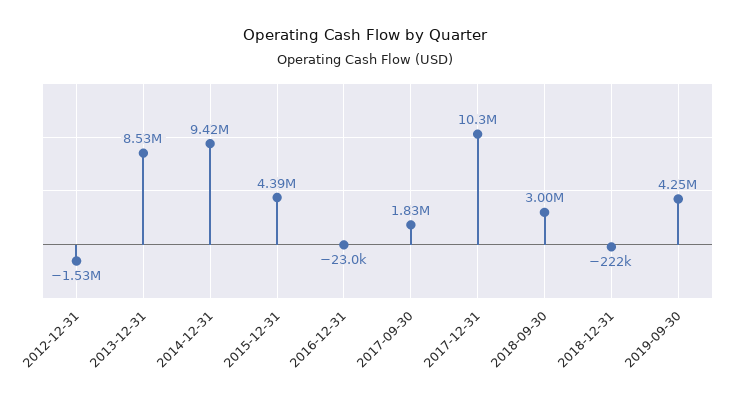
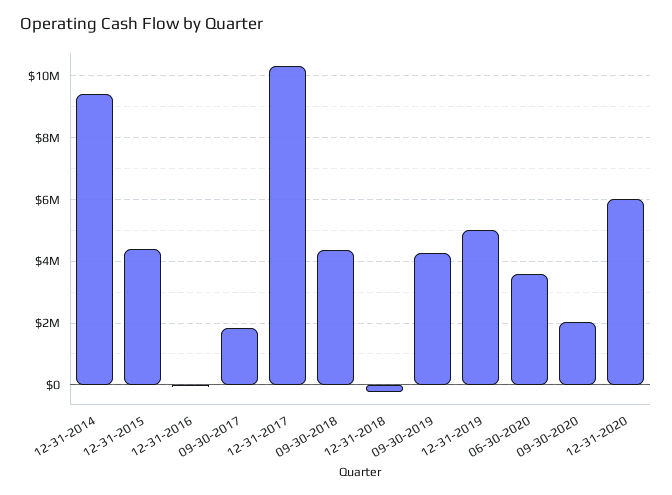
2012-12-31: -1530000 -> none
2013-12-31: 8530000 -> none
2018-09-30: 3000000 -> 4400000
12-31-2019: none -> 5000000
06-30-2020: none -> 3600000
09-30-2020: none -> 2000000
12-31-2020: none -> 6000000

